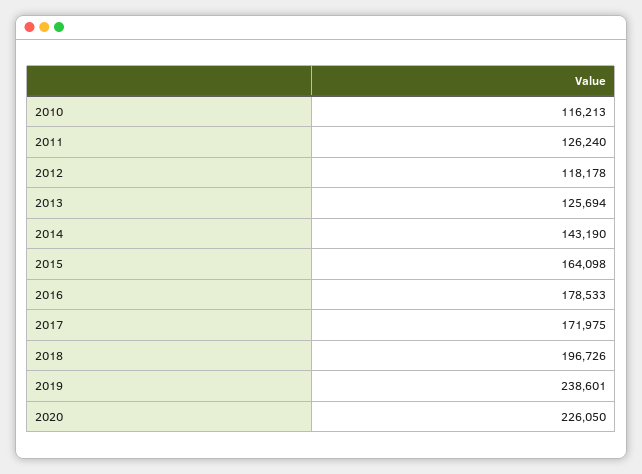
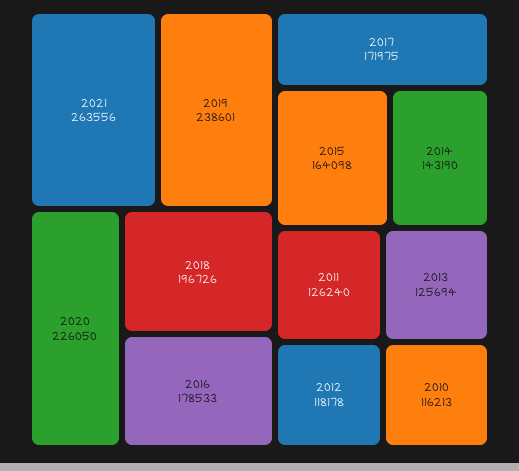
2021: none -> 263556

